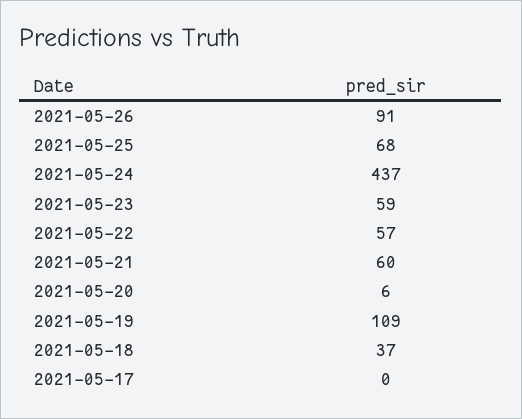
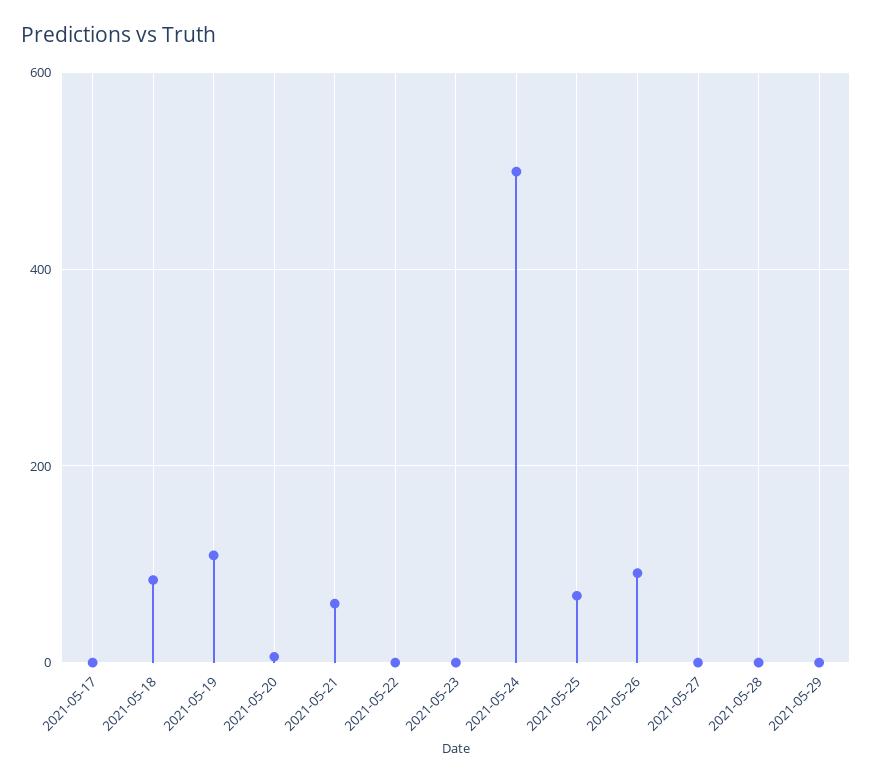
2021-05-24: 437 -> 500
2021-05-23: 59 -> 0
2021-05-22: 57 -> 0
2021-05-18: 37 -> 80
2021-05-27: none -> 0
2021-05-28: none -> 0
2021-05-29: none -> 0

